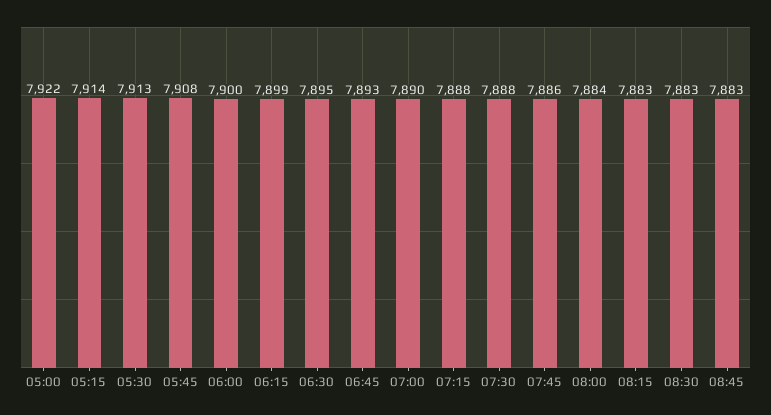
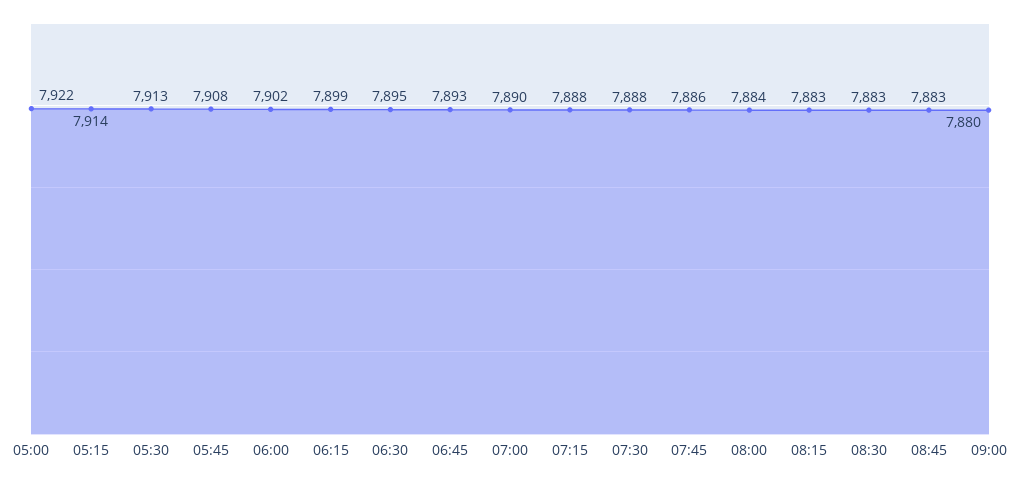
06:00: 7900 -> 7902
09:00: none -> 7880

